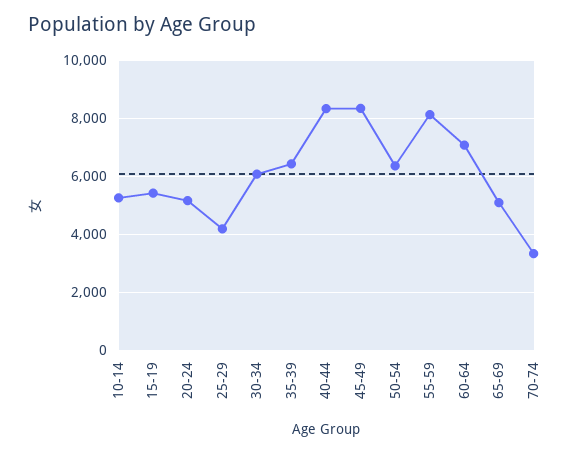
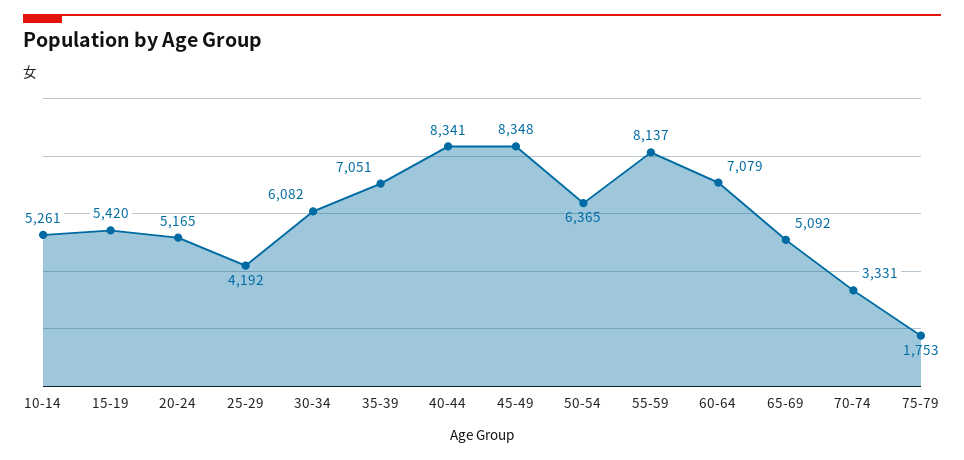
35-39: 6500 -> 7051
75-79: none -> 1753

